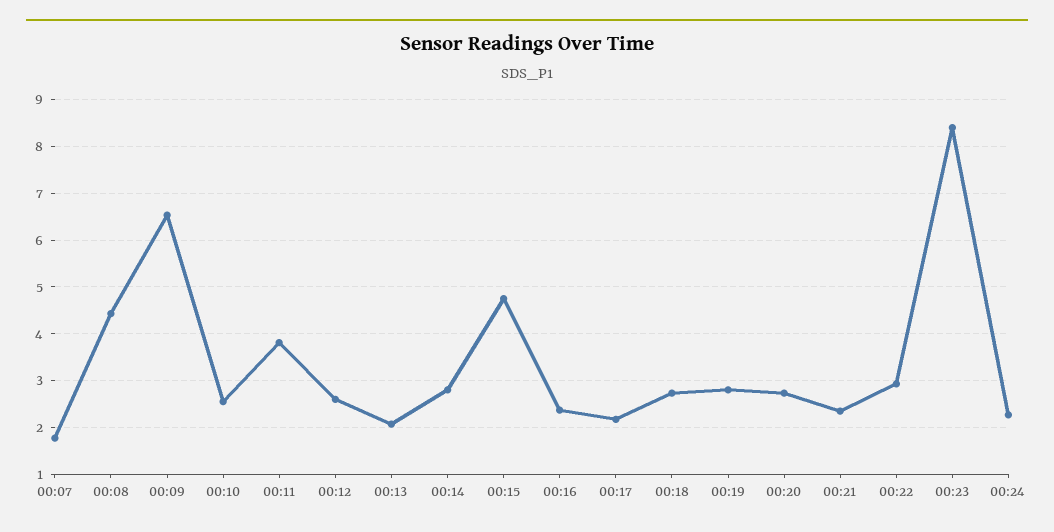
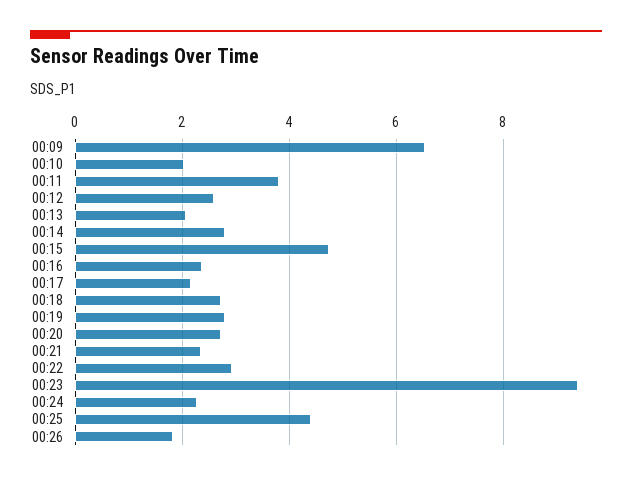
00:07: 1.8 -> none
00:08: 4.4 -> none
00:10: 2.6 -> 2
00:23: 8.4 -> 9.4
00:25: none -> 4.4
00:26: none -> 1.8

